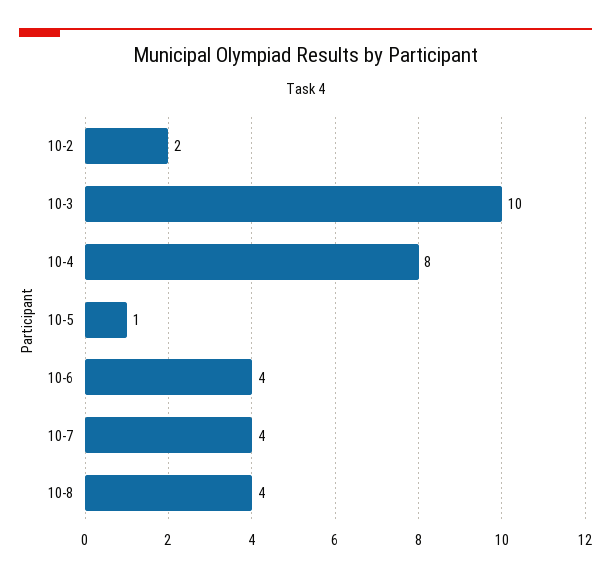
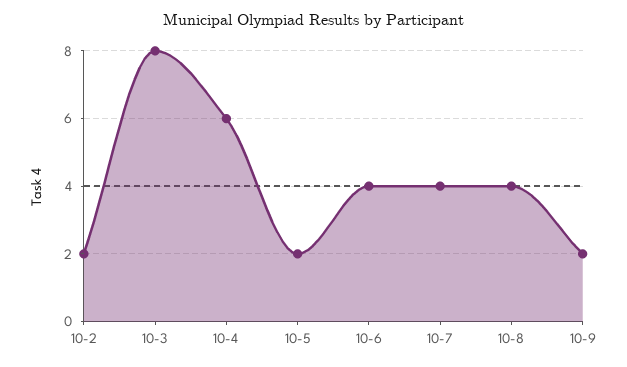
10-3: 10 -> 8
10-4: 8 -> 6
10-5: 1 -> 2
10-9: none -> 2

